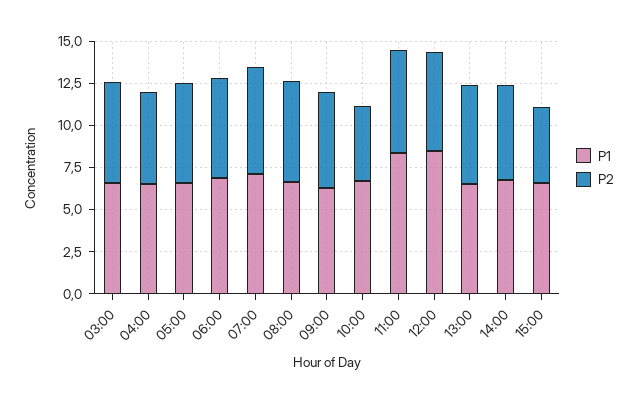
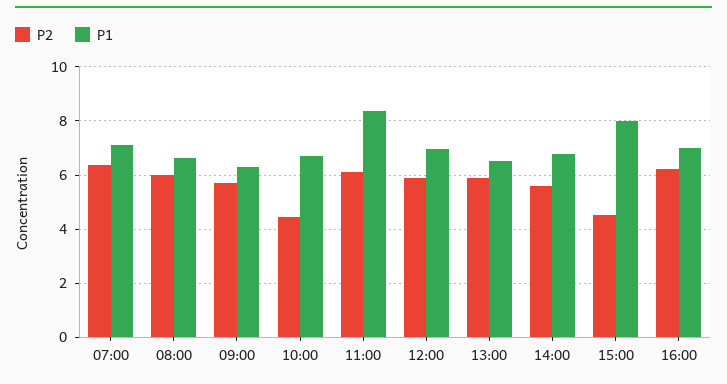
P1, 03:00: 6.5 -> none
P2, 03:00: 6 -> none
P1, 04:00: 6.5 -> none
P2, 04:00: 5.5 -> none
P1, 05:00: 6.5 -> none
P2, 05:00: 6 -> none
P1, 06:00: 7 -> none
P2, 06:00: 6 -> none
P1, 12:00: 8.5 -> 7
P1, 15:00: 6.5 -> 8
P2, 16:00: none -> 6.25
P1, 16:00: none -> 7

